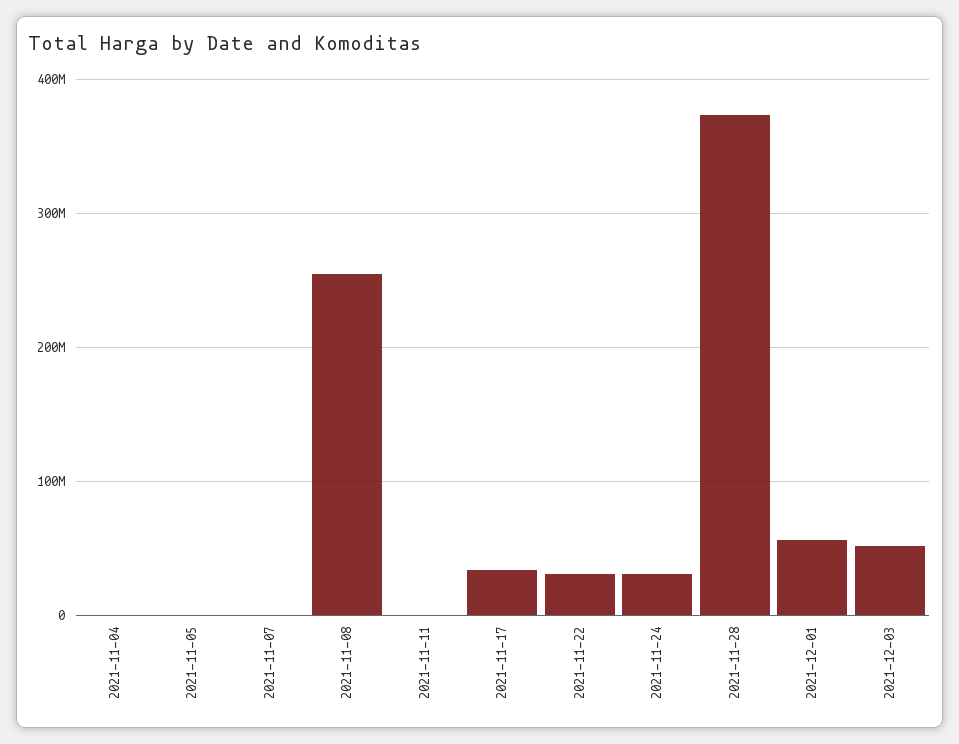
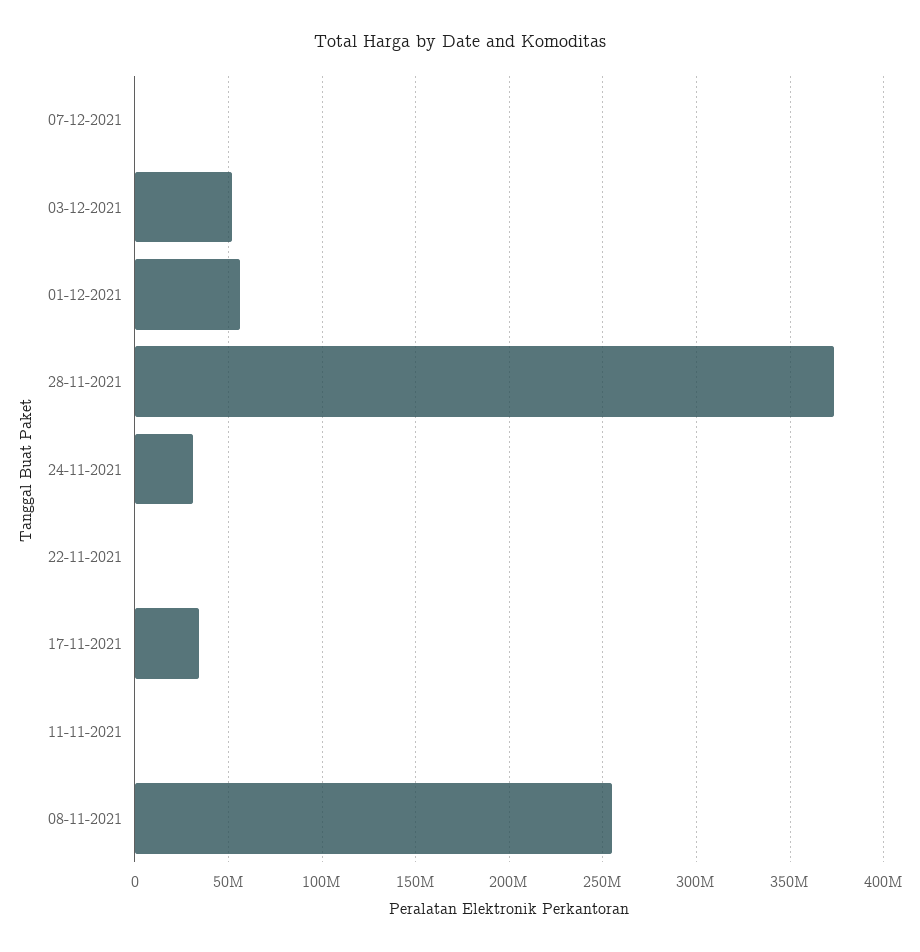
2021-11-04: 0 -> none
2021-11-05: 0 -> none
2021-11-07: 0 -> none
2021-11-22: 30000000 -> 0
07-12-2021: none -> 0

